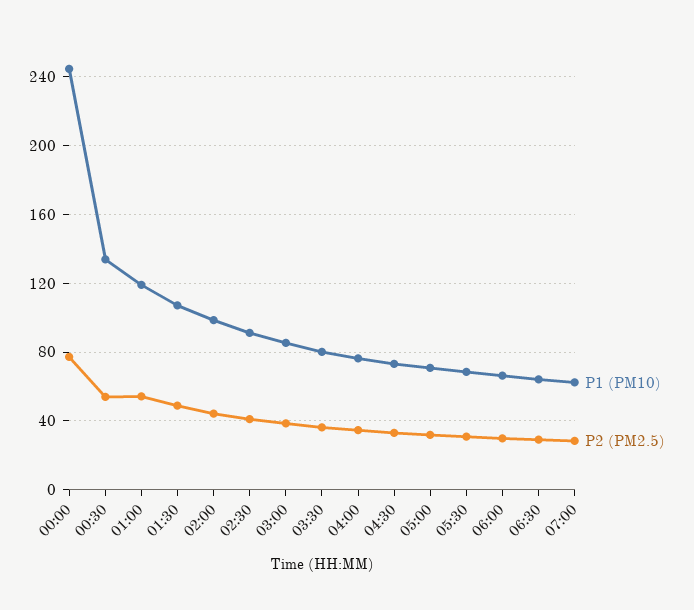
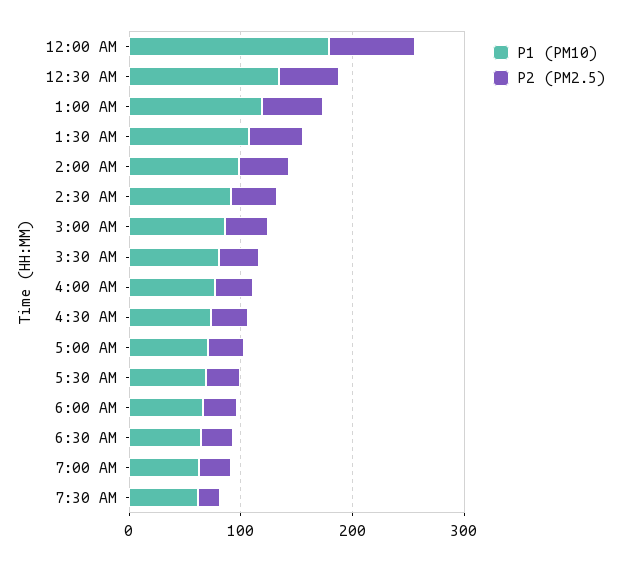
P1 (PM10), 00:00: 245 -> 180
P1 (PM10), 7:30 AM: none -> 60
P2 (PM2.5), 7:30 AM: none -> 20

